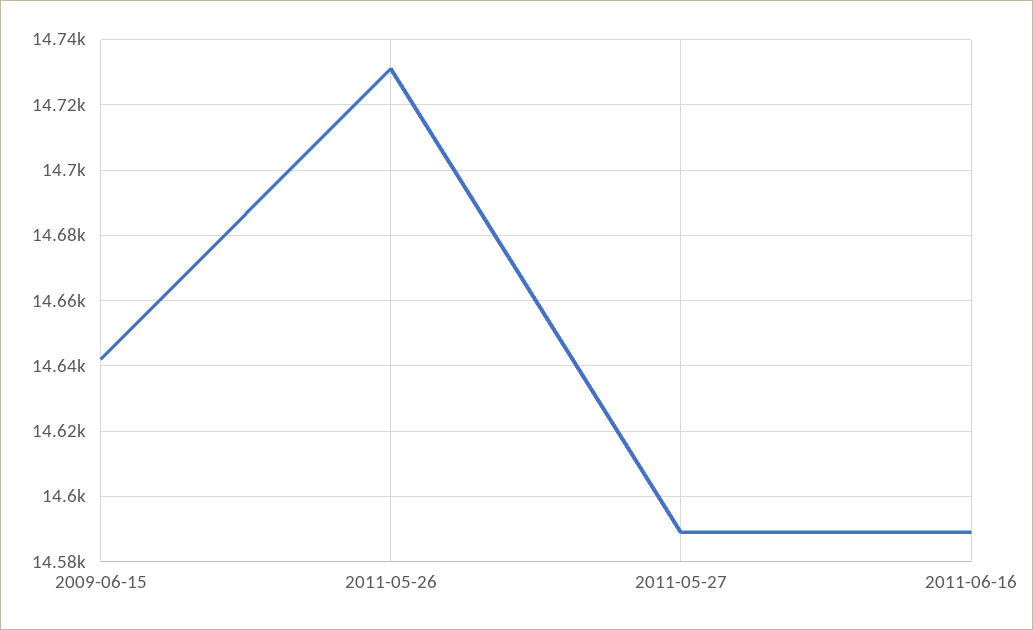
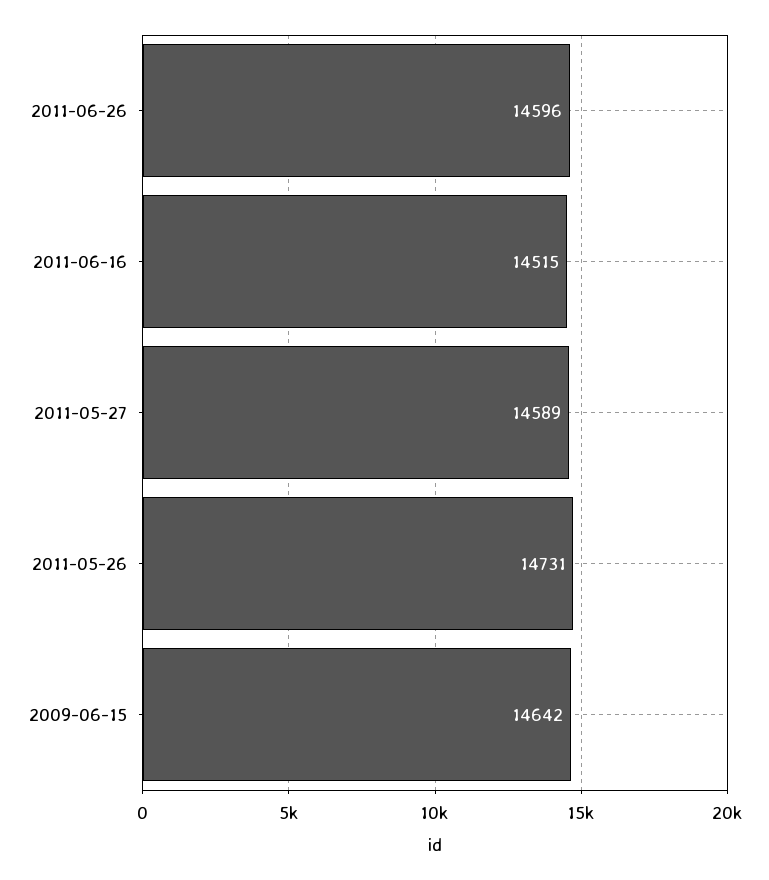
2011-06-16: 14590 -> 14515
2011-06-26: none -> 14596

